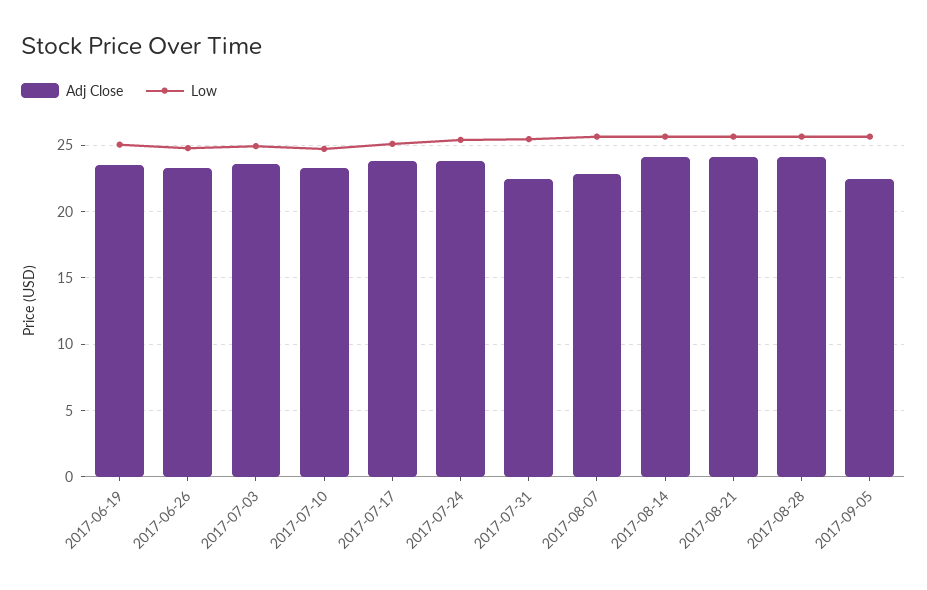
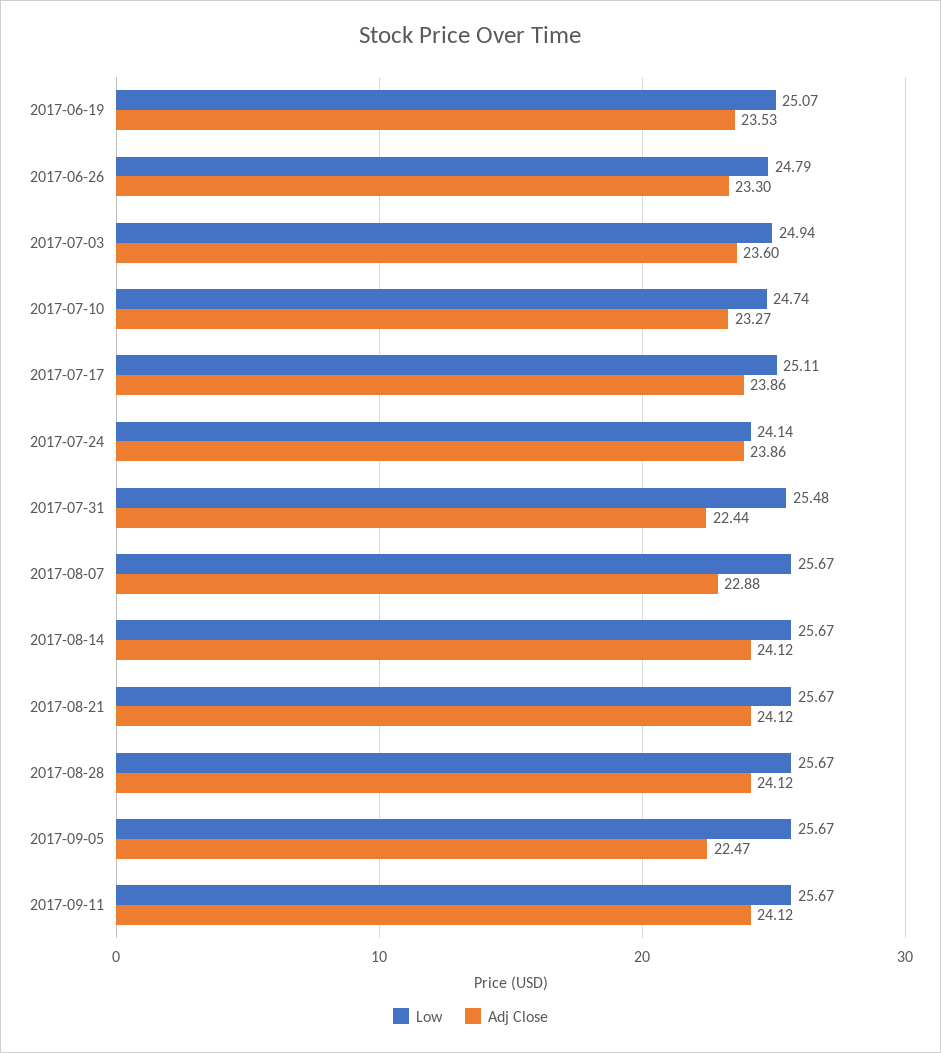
Low, 2017-07-24: 25.5 -> 24.14
Low, 2017-09-11: none -> 25.67
Adj Close, 2017-09-11: none -> 24.12

